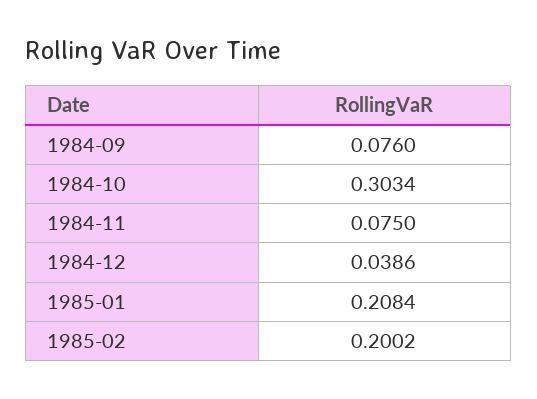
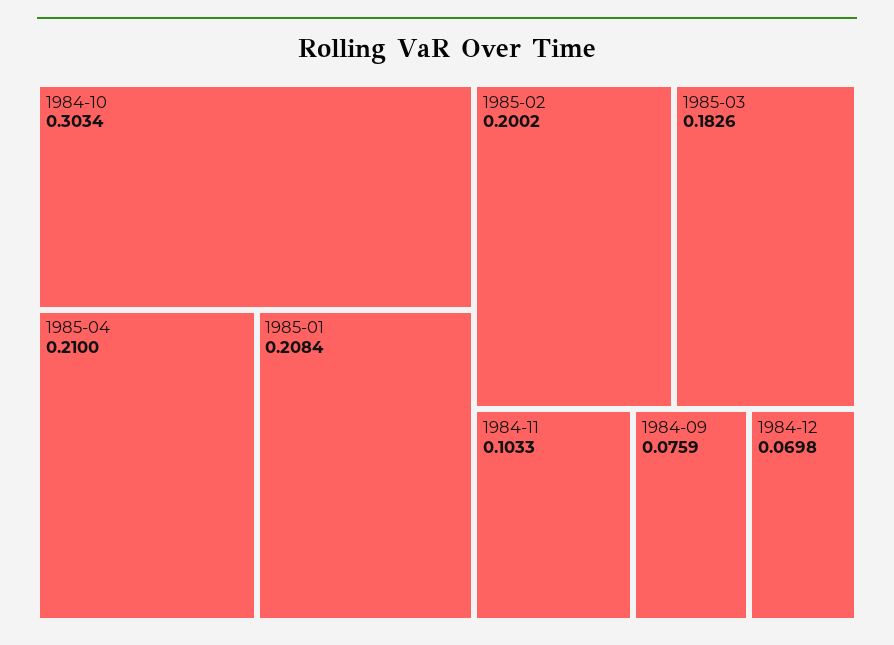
1984-09: 0.076 -> 0.0759
1984-11: 0.075 -> 0.1033
1984-12: 0.0386 -> 0.0698
1985-04: none -> 0.21
1985-03: none -> 0.1826

